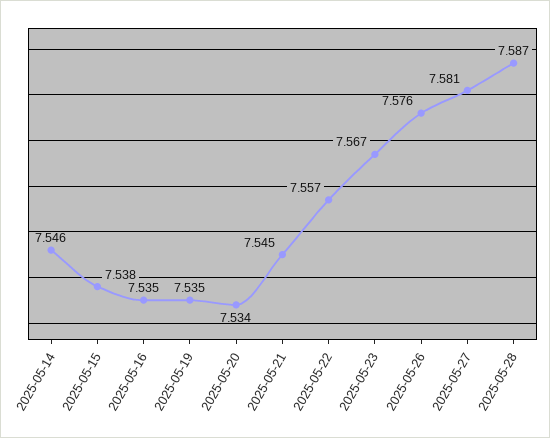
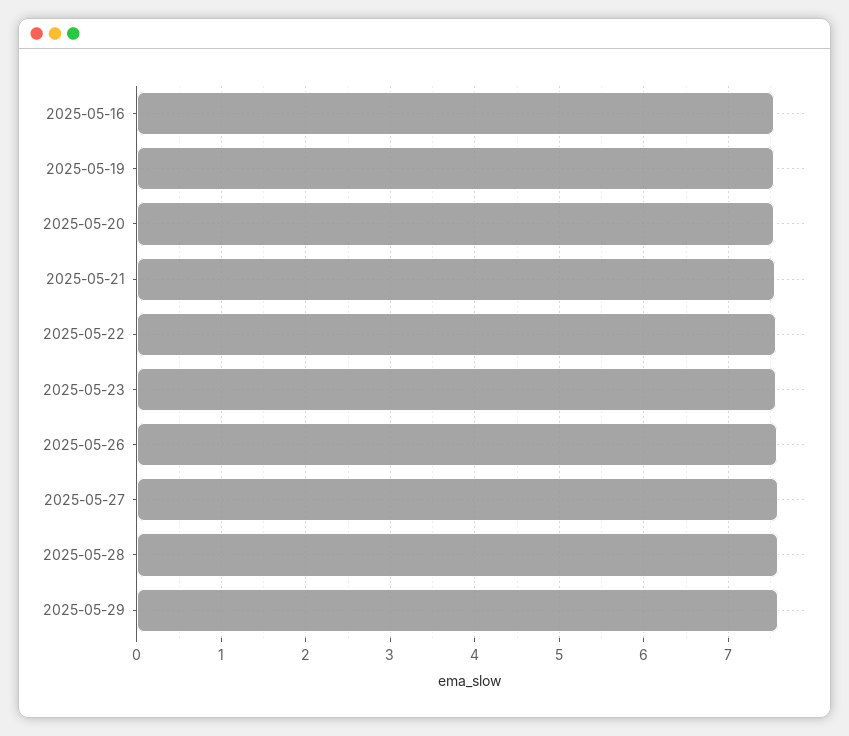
2025-05-14: 7.546 -> none
2025-05-15: 7.538 -> none
2025-05-29: none -> 7.6

